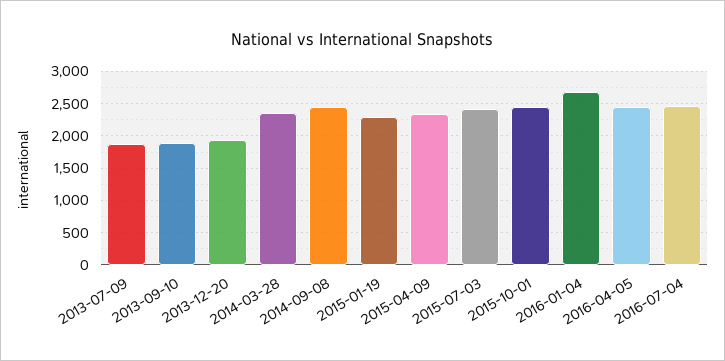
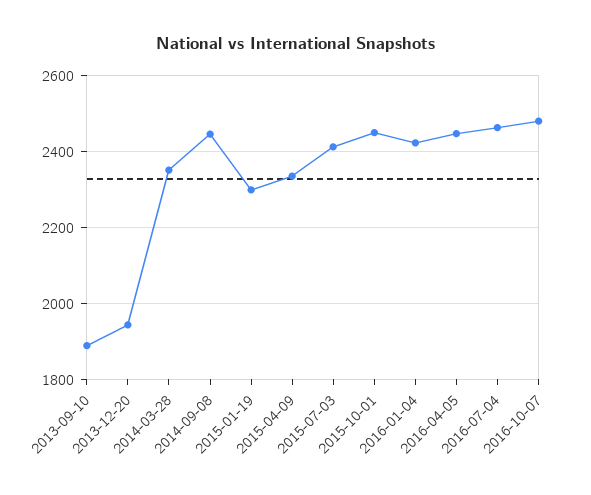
2013-07-09: 1900 -> none
2016-01-04: 2700 -> 2420
2016-10-07: none -> 2480

